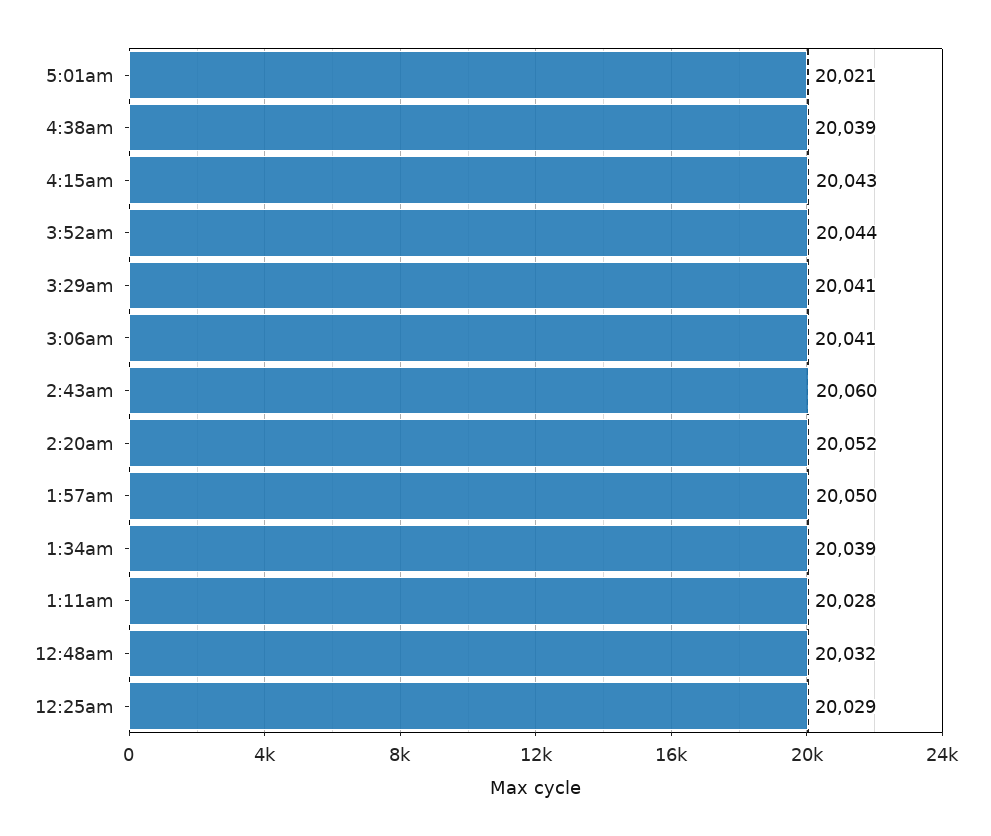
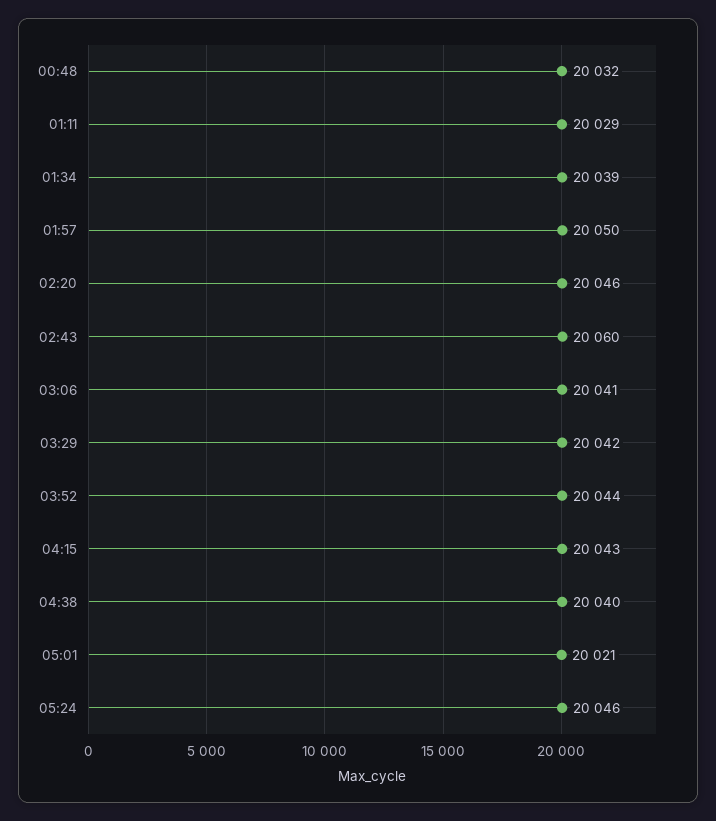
4:38am: 20039 -> 20040
3:29am: 20041 -> 20042
2:20am: 20052 -> 20046
1:11am: 20028 -> 20029
12:25am: 20029 -> none
05:24: none -> 20046

